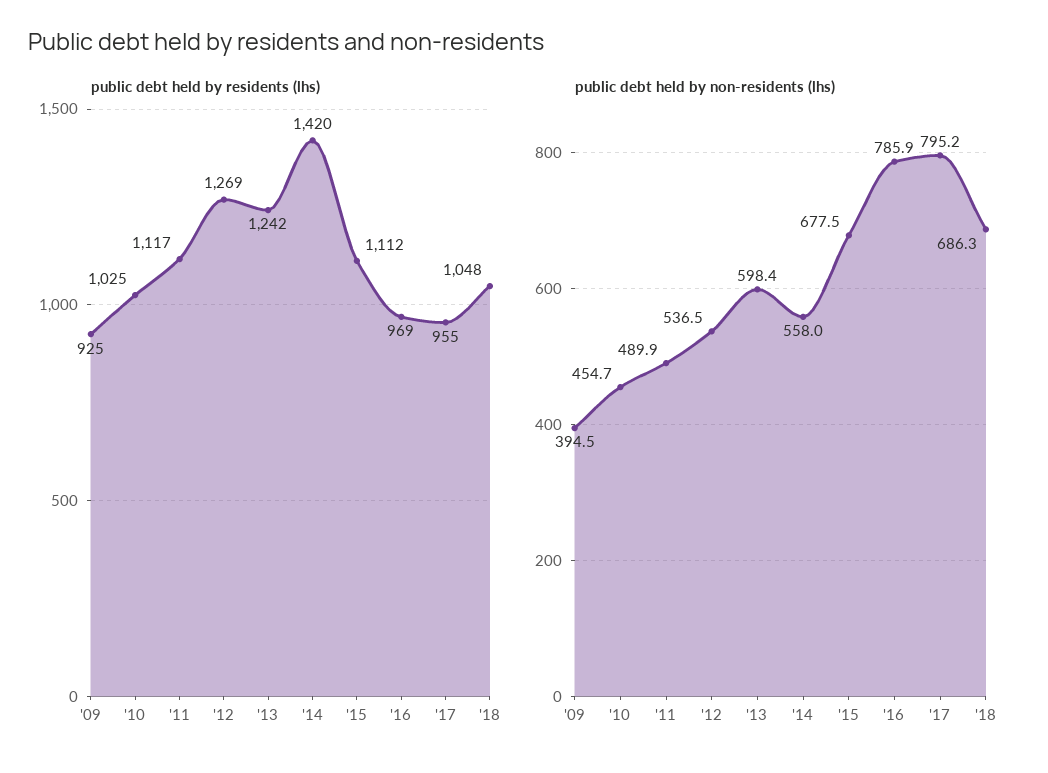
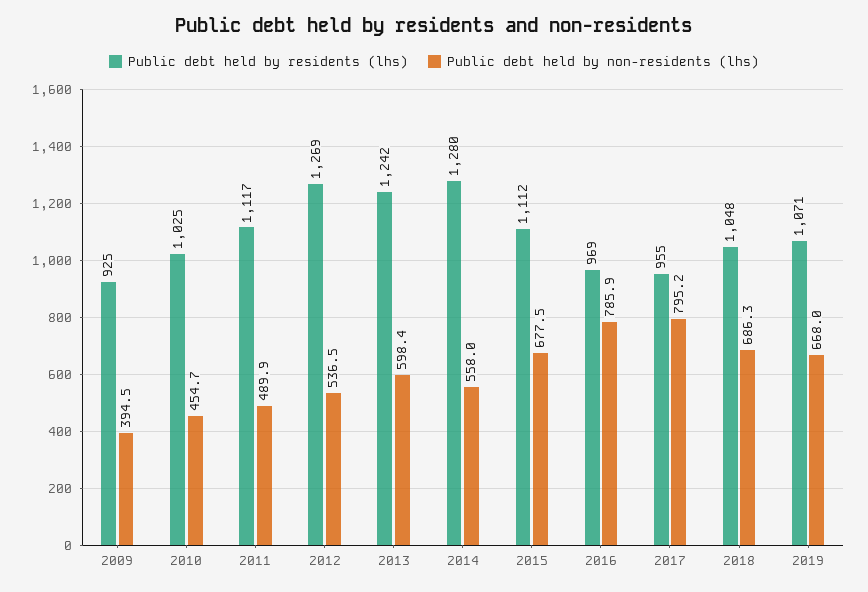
public debt held by residents (lhs), '14: 1420 -> 1280
public debt held by residents (lhs), 2019: none -> 1071
public debt held by non-residents (lhs), 2019: none -> 668

